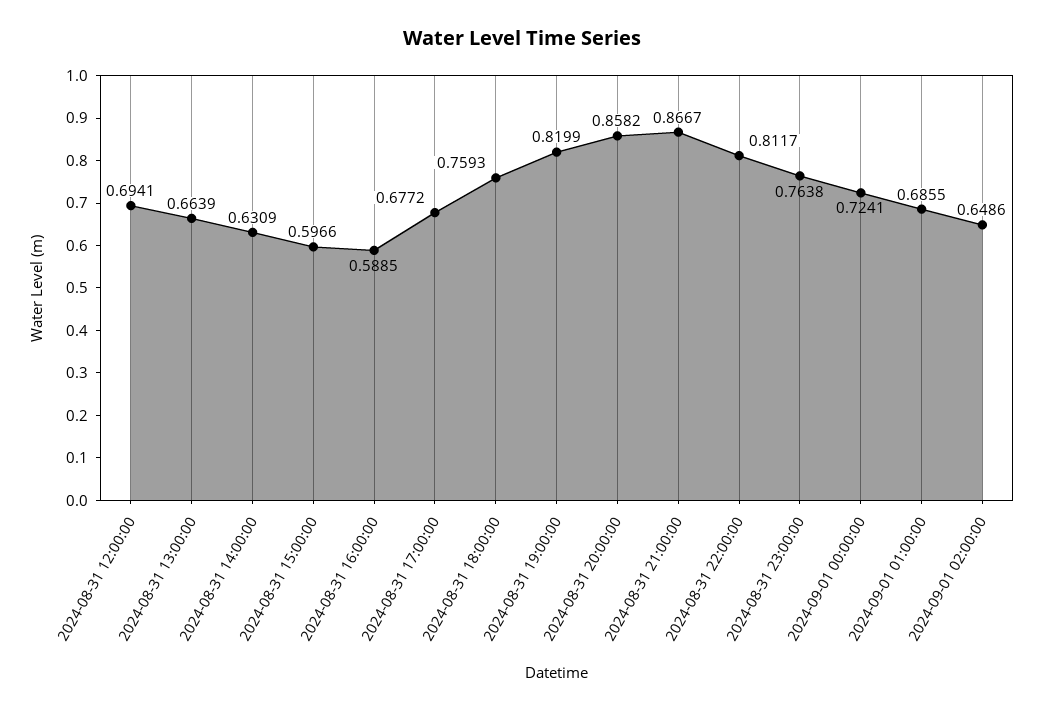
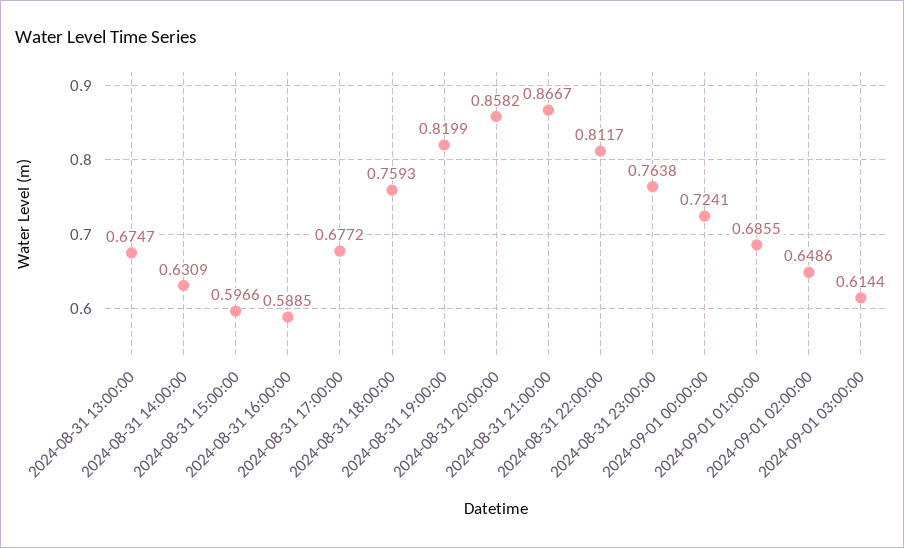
2024-08-31 12:00:00: 0.6941 -> none
2024-08-31 13:00:00: 0.6639 -> 0.6747
2024-09-01 03:00:00: none -> 0.6144

